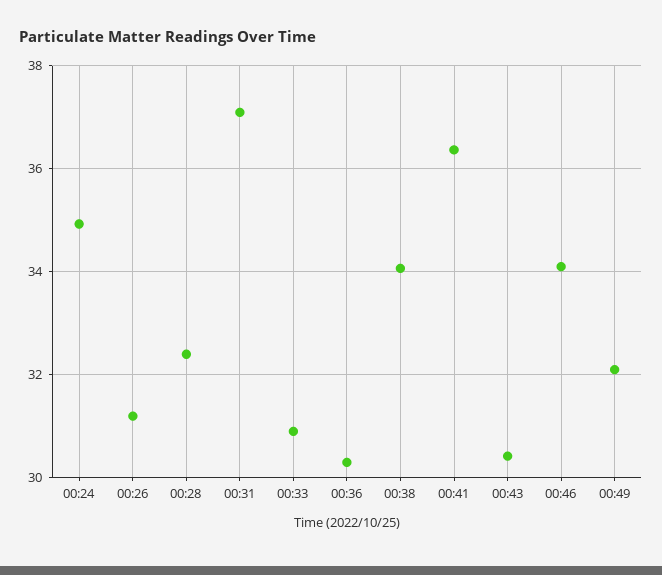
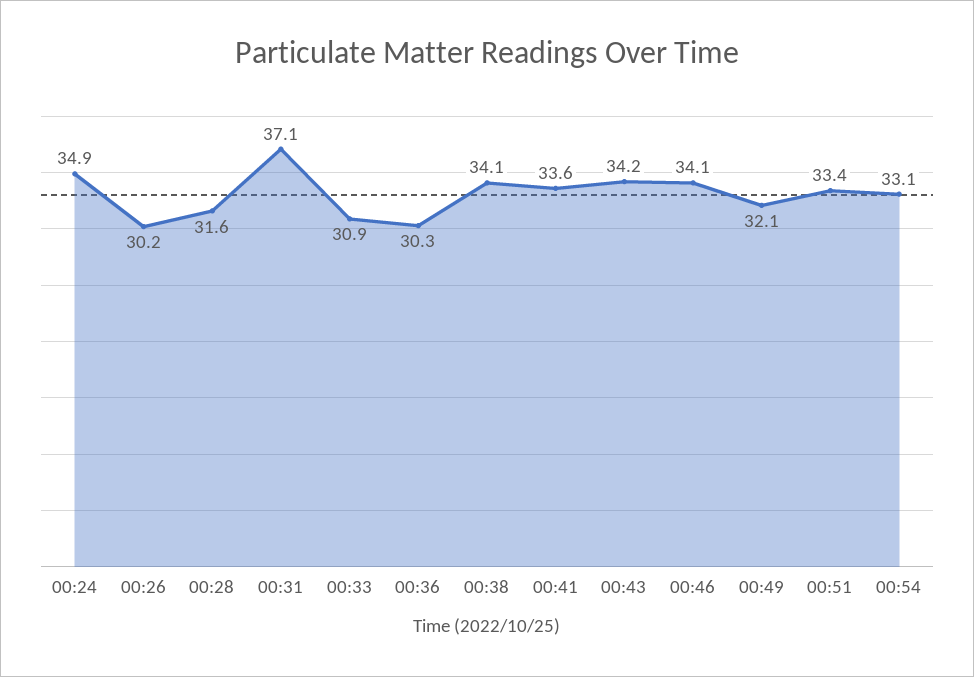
00:26: 31.2 -> 30.2
00:28: 32.4 -> 31.6
00:41: 36.4 -> 33.6
00:43: 30.4 -> 34.2
00:51: none -> 33.4
00:54: none -> 33.1

